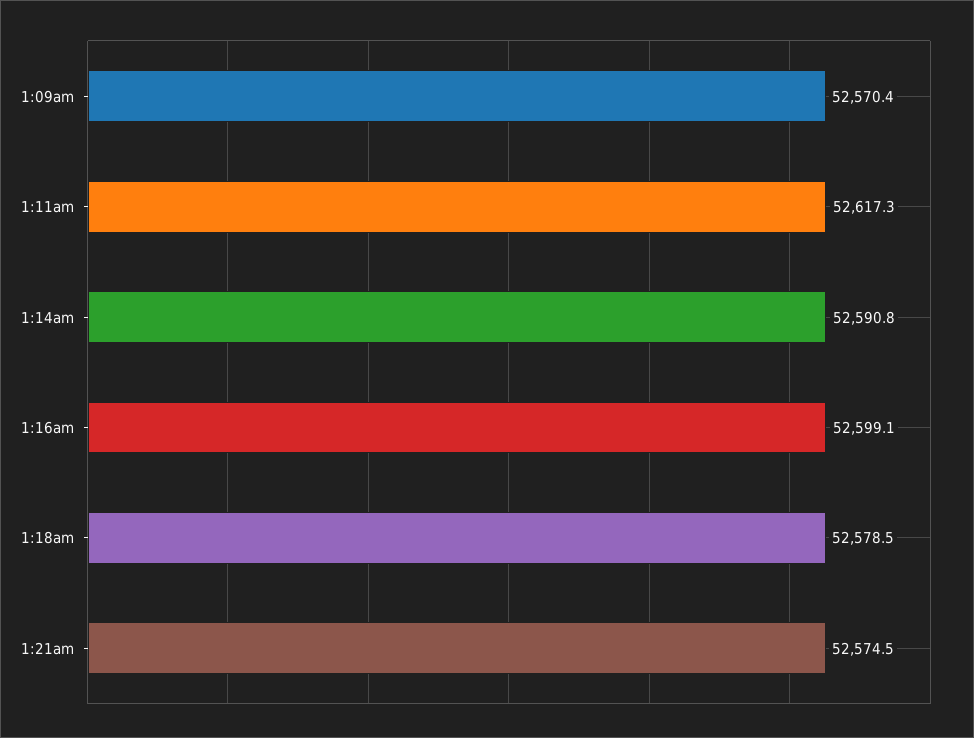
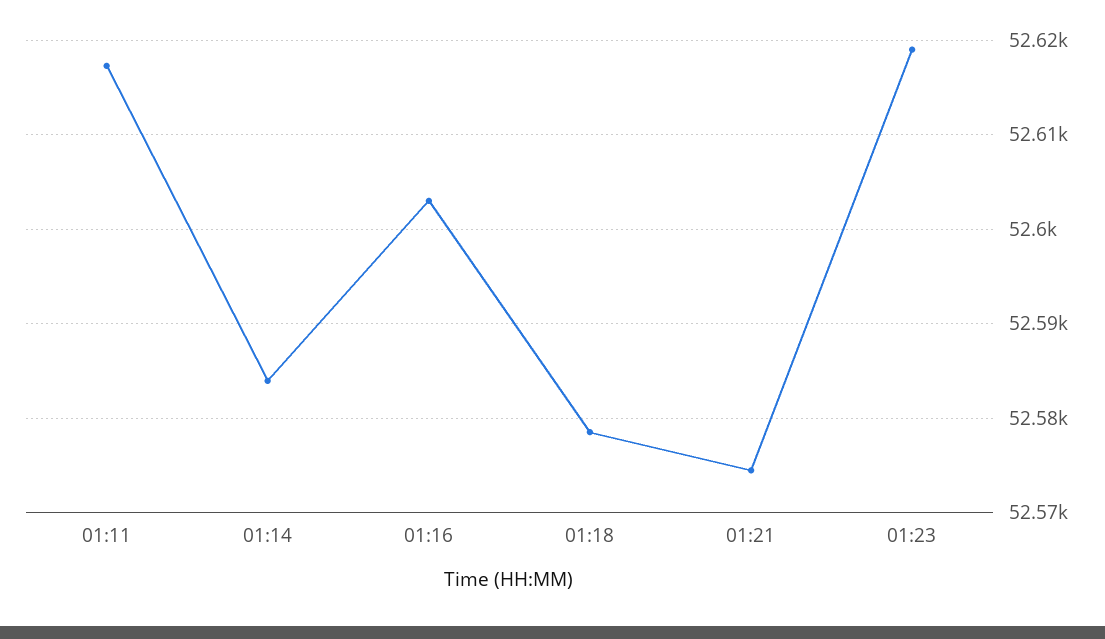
1:09am: 52570.4 -> none
1:14am: 52590.8 -> 52584
1:16am: 52599.1 -> 52603
01:23: none -> 52619

